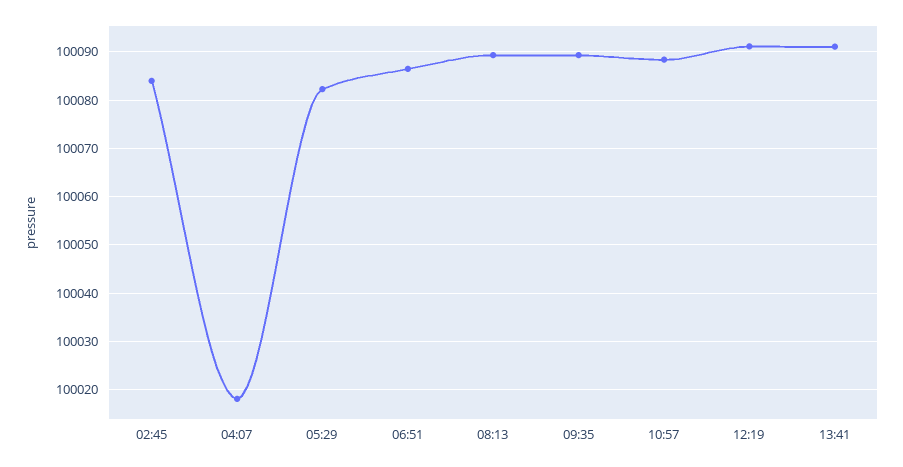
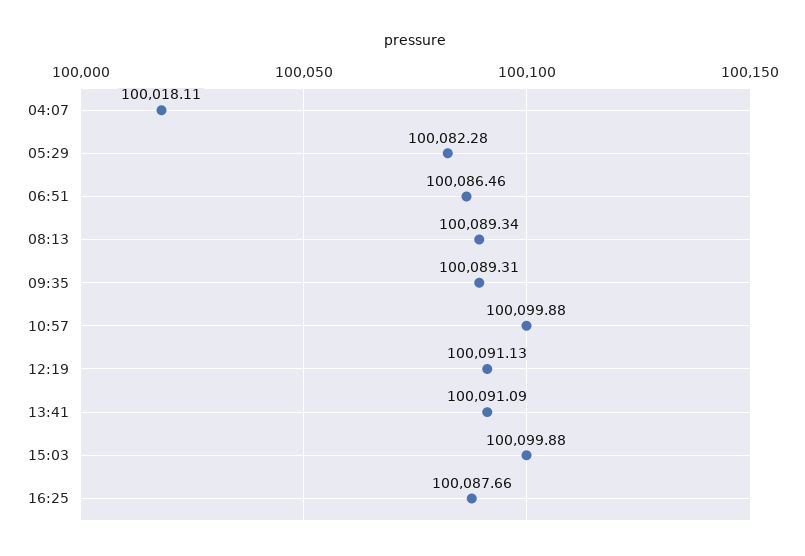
02:45: 100084 -> none
10:57: 100088 -> 100099.88
15:03: none -> 100099.88
16:25: none -> 100087.66

